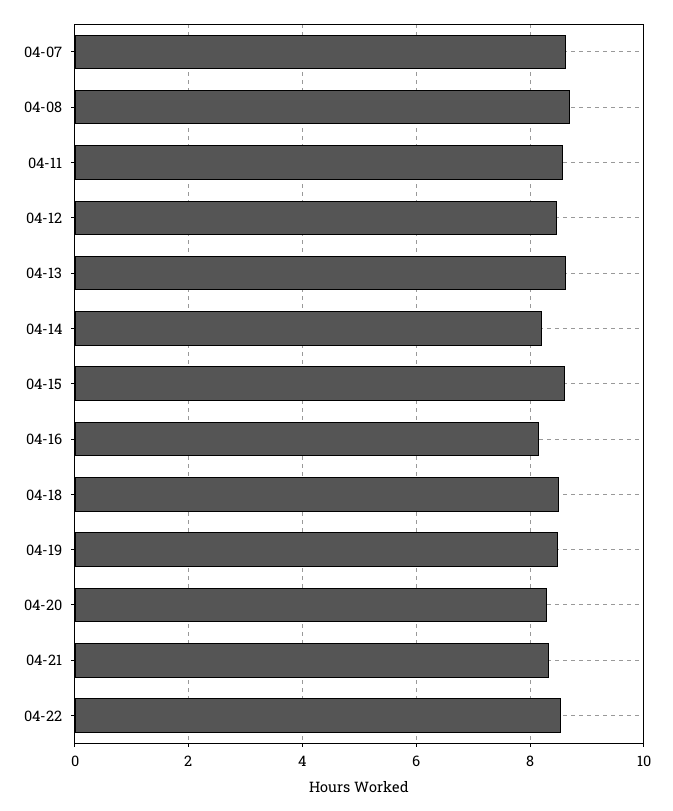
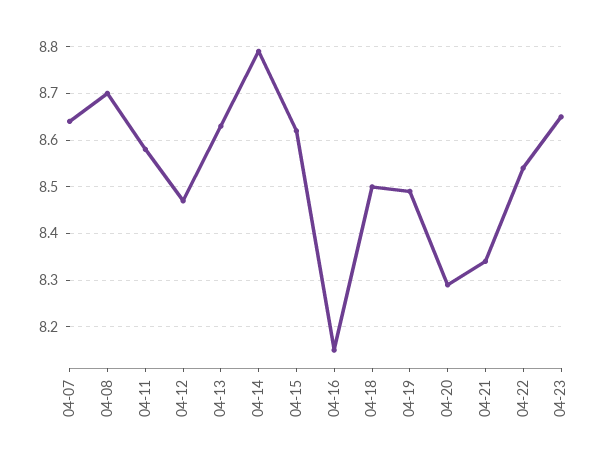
04-14: 8.2 -> 8.8
04-23: none -> 8.65

